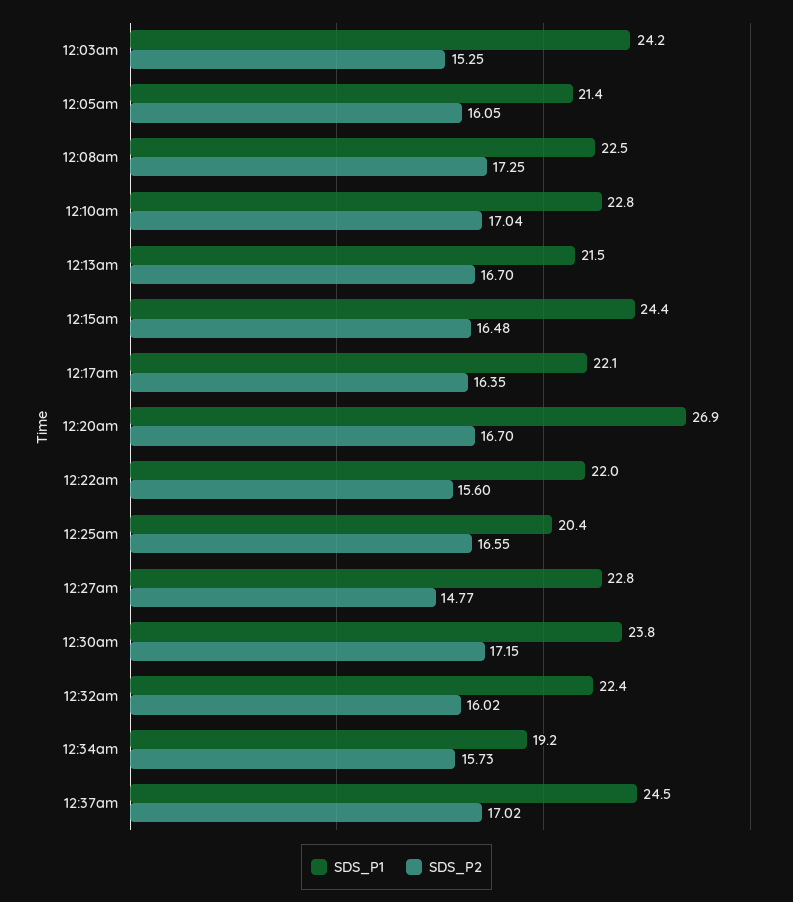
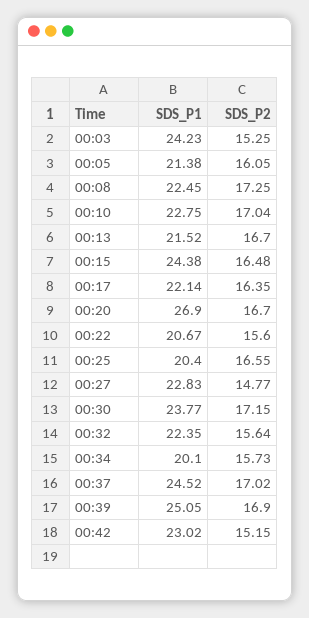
SDS_P1, 12:22am: 22 -> 20.67
SDS_P2, 12:32am: 16.02 -> 15.64
SDS_P1, 12:34am: 19.2 -> 20.1
SDS_P1, 00:39: none -> 25.05
SDS_P2, 00:39: none -> 16.9
SDS_P1, 00:42: none -> 23.02
SDS_P2, 00:42: none -> 15.15

